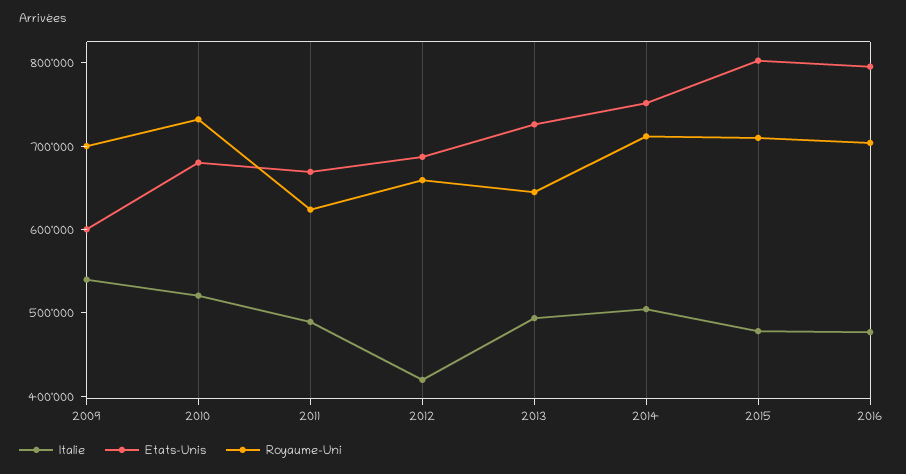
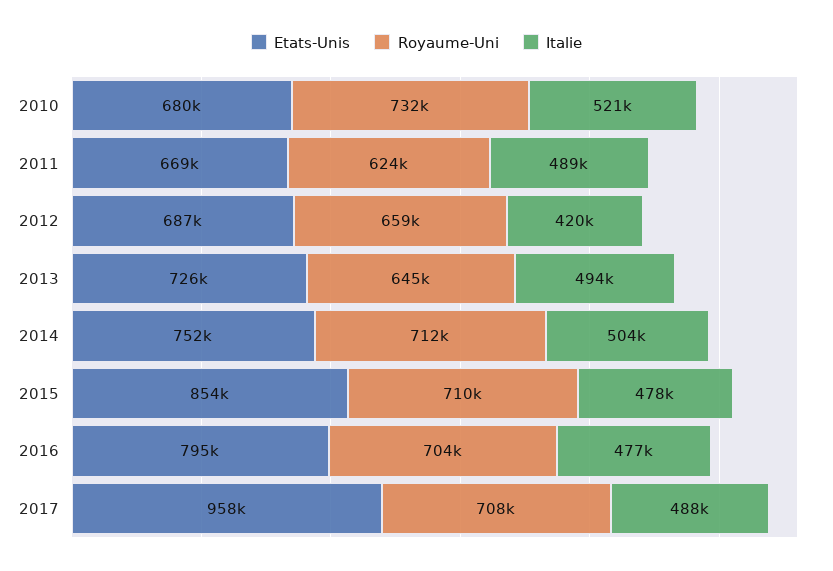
Italie, 2009: 540000 -> none
Etats-Unis, 2009: 600000 -> none
Royaume-Uni, 2009: 700000 -> none
Etats-Unis, 2015: 800000 -> 854000
Etats-Unis, 2017: none -> 958000
Royaume-Uni, 2017: none -> 708000
Italie, 2017: none -> 488000

